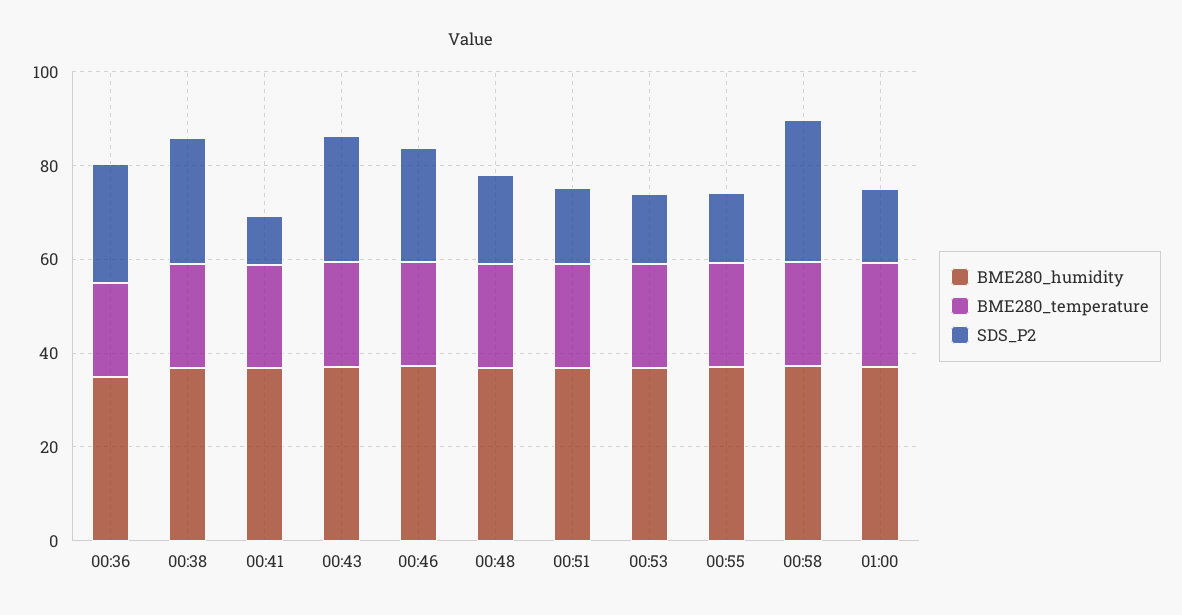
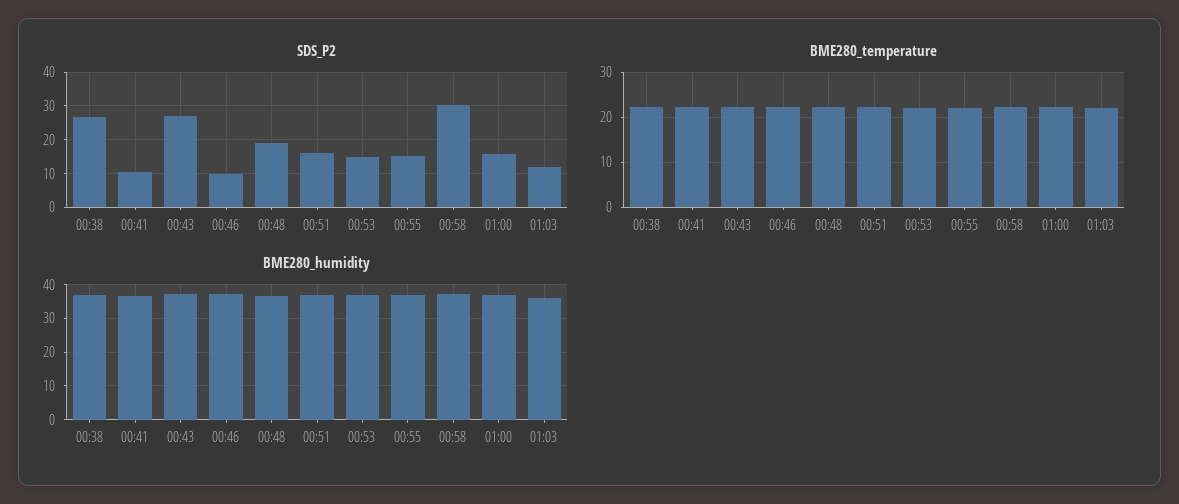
BME280_humidity, 00:36: 35 -> none
BME280_temperature, 00:36: 20 -> none
SDS_P2, 00:36: 25 -> none
SDS_P2, 00:46: 25 -> 10
SDS_P2, 01:03: none -> 12
BME280_temperature, 01:03: none -> 22
BME280_humidity, 01:03: none -> 36

